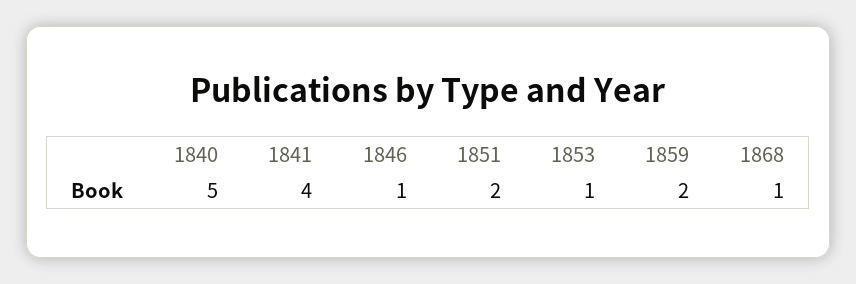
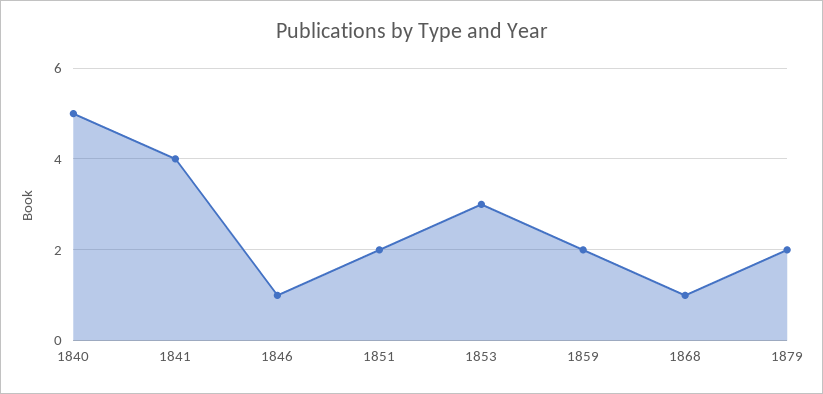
1853: 1 -> 3
1879: none -> 2

